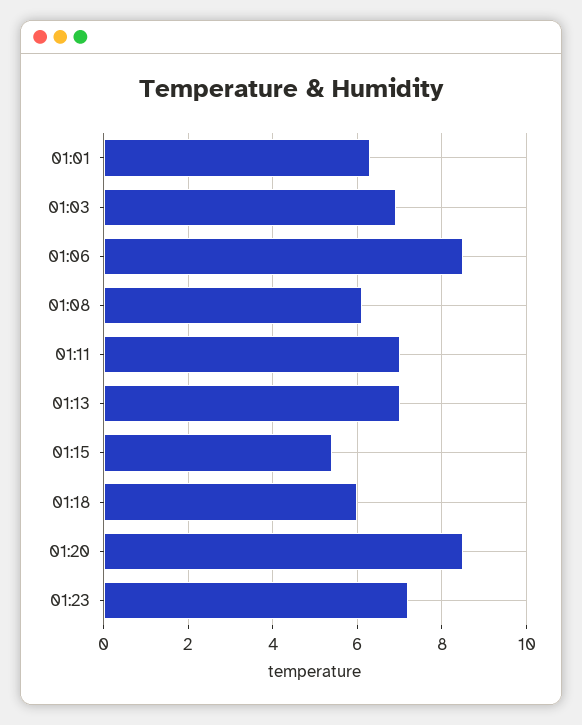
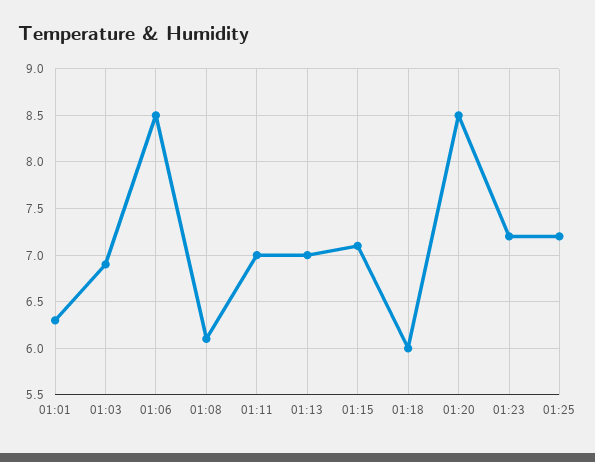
01:15: 5.5 -> 7.1
01:25: none -> 7.2

